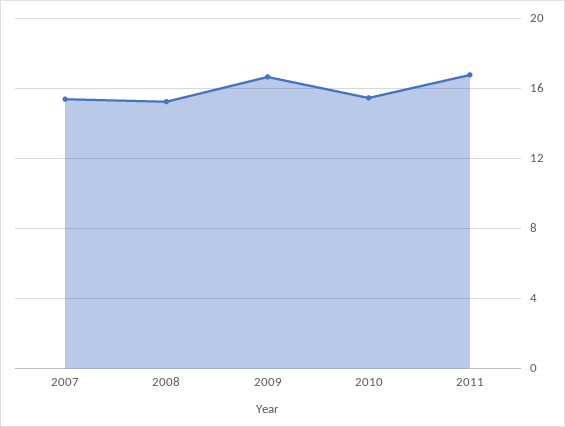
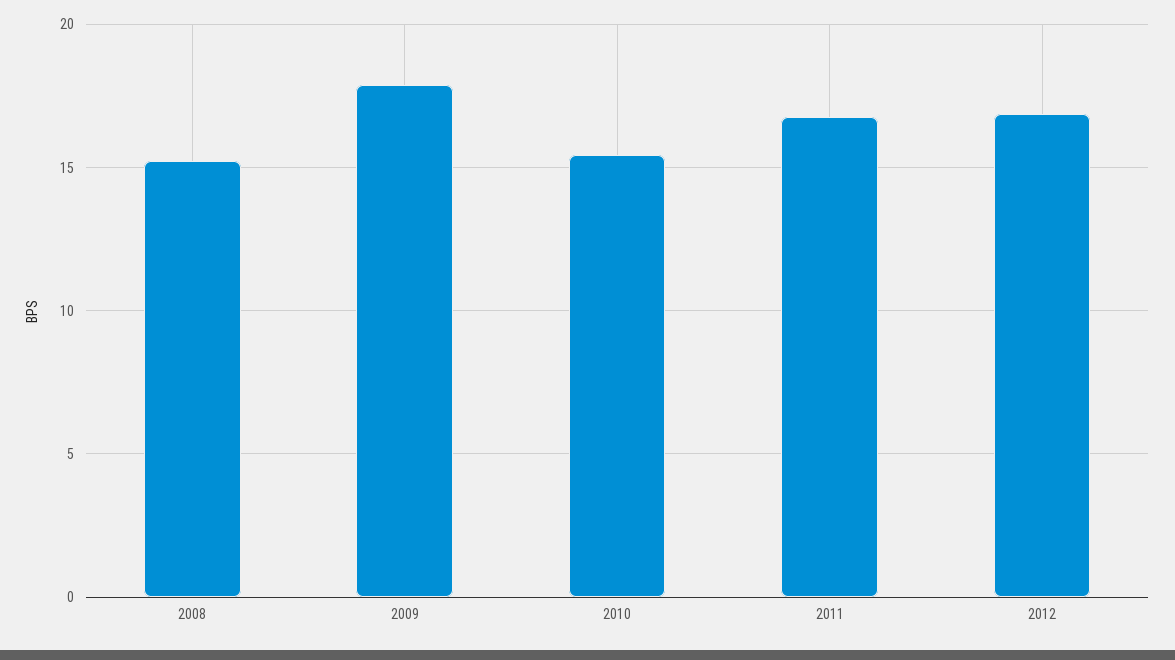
2007: 15.5 -> none
2009: 16.5 -> 18
2012: none -> 17

